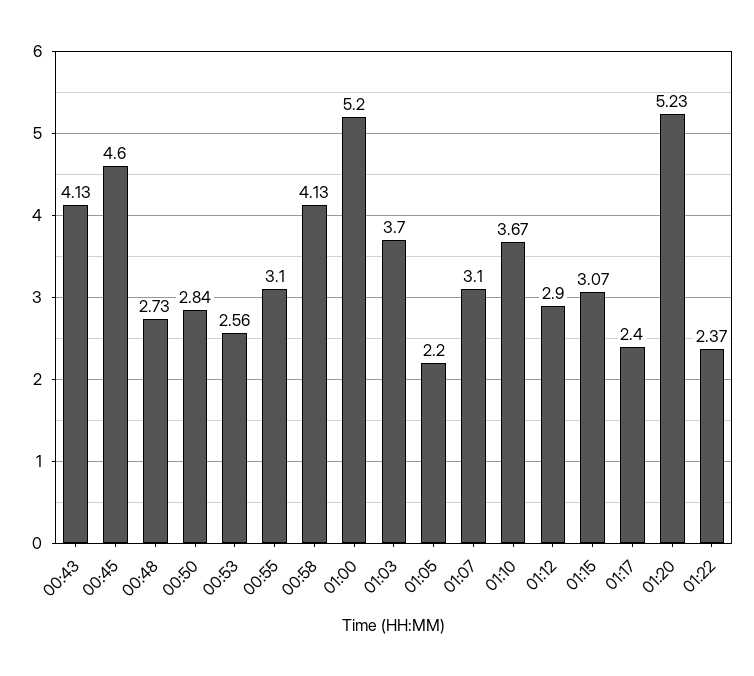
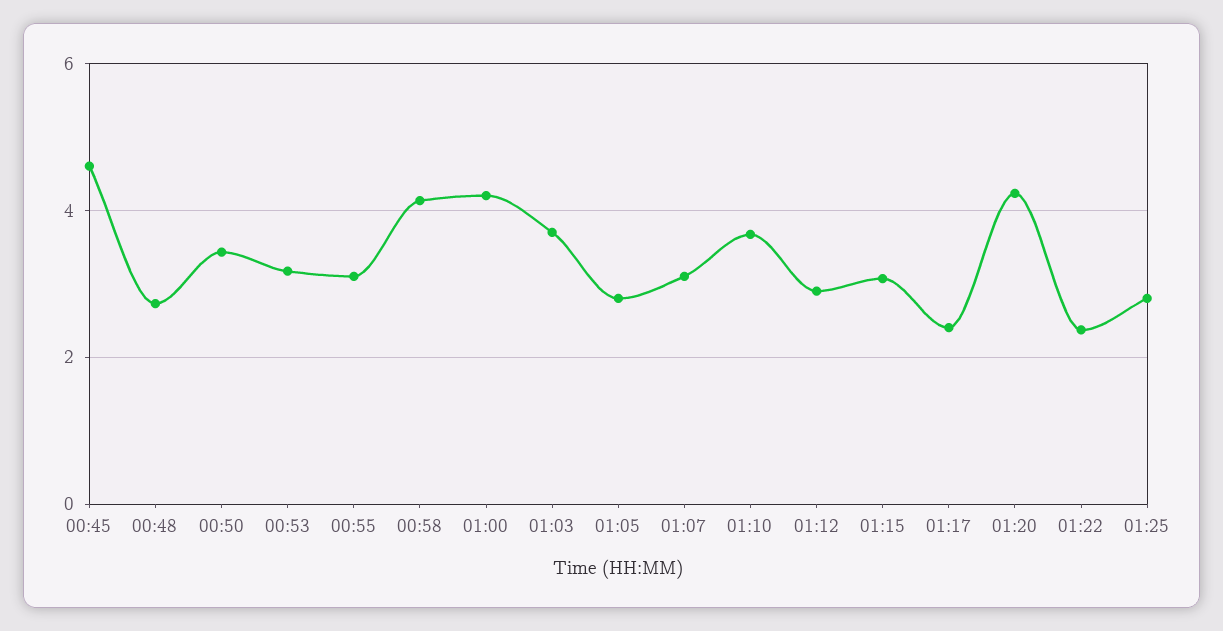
00:43: 4.13 -> none
00:50: 2.84 -> 3.4
00:53: 2.56 -> 3.2
01:00: 5.2 -> 4.2
01:05: 2.2 -> 2.8
01:20: 5.23 -> 4.2
01:25: none -> 2.8

